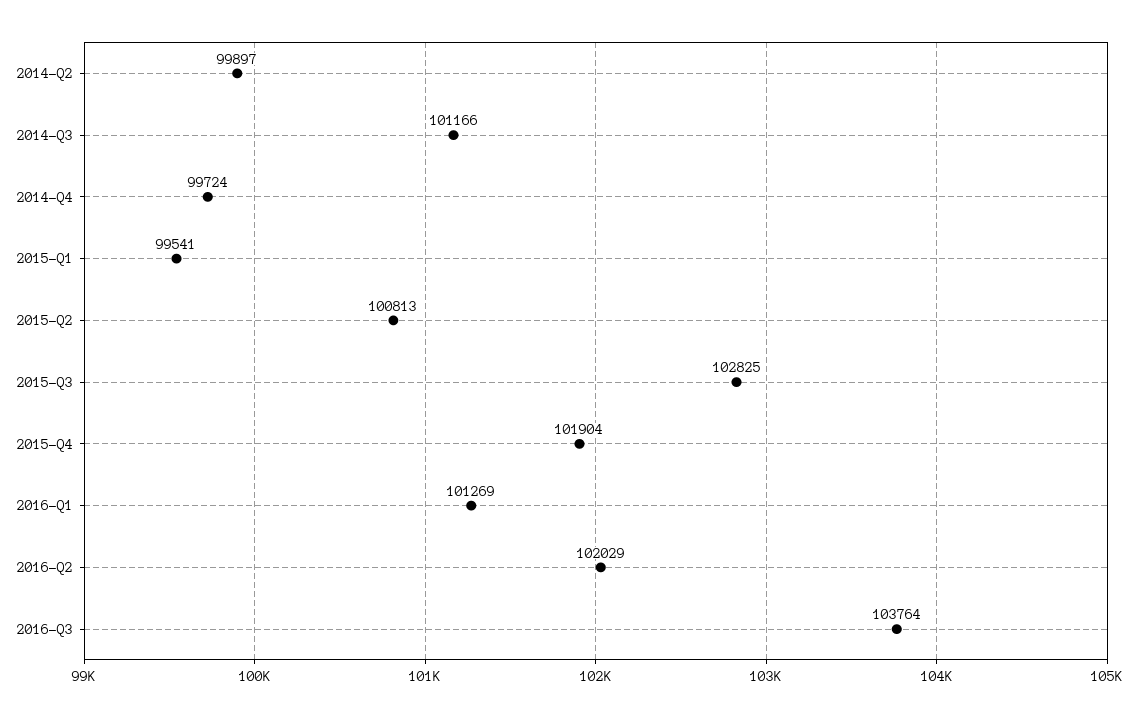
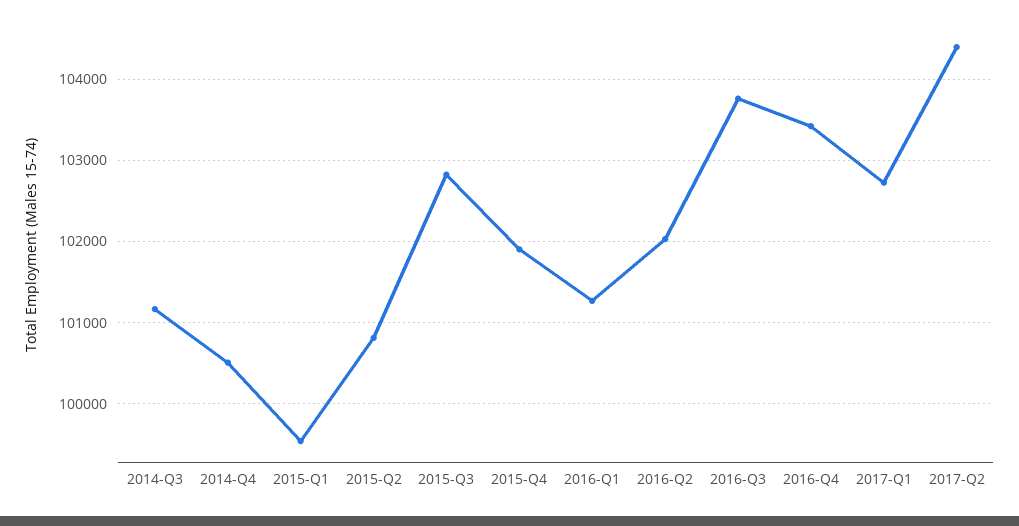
2014-Q2: 99897 -> none
2014-Q4: 99724 -> 100500
2016-Q4: none -> 103400
2017-Q1: none -> 102700
2017-Q2: none -> 104400

